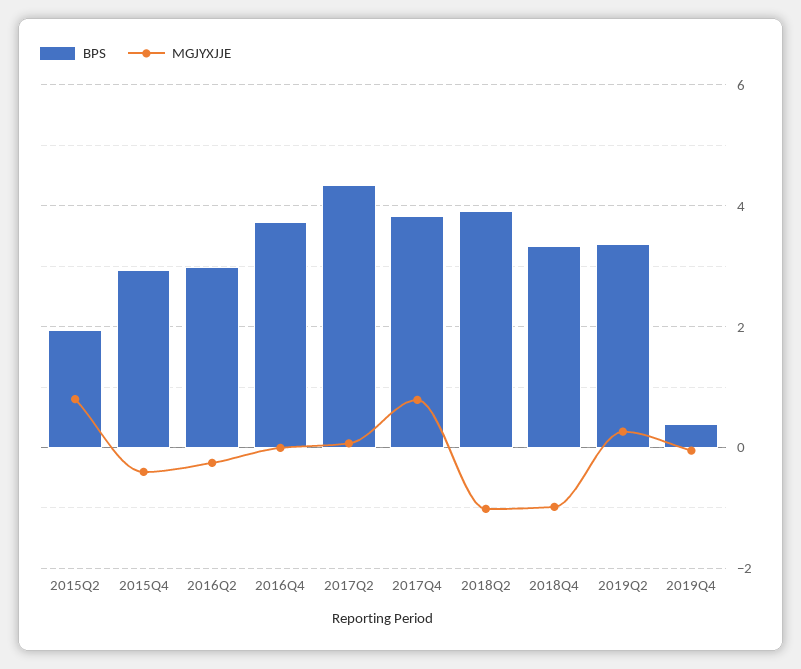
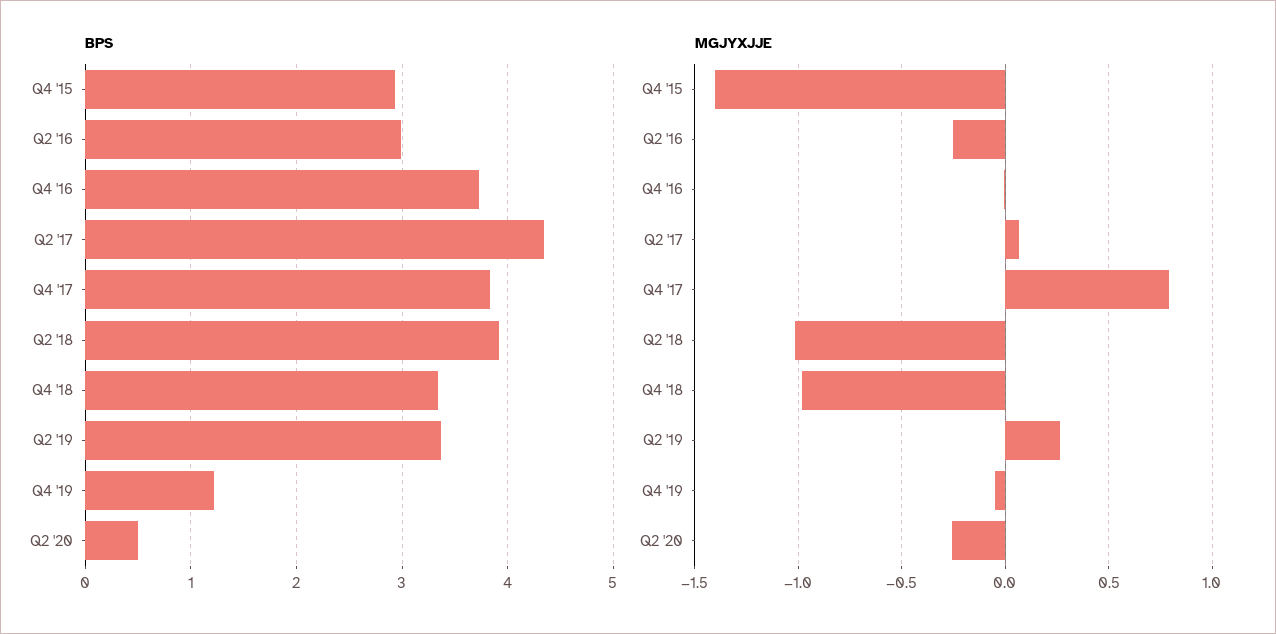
BPS, 2015Q2: 2 -> none
MGJYXJJE, 2015Q2: 0.8 -> none
MGJYXJJE, 2015Q4: -0.4 -> -1.4
BPS, 2019Q4: 0.4 -> 1.2
BPS, Q2 '20: none -> 0.5
MGJYXJJE, Q2 '20: none -> -0.25

